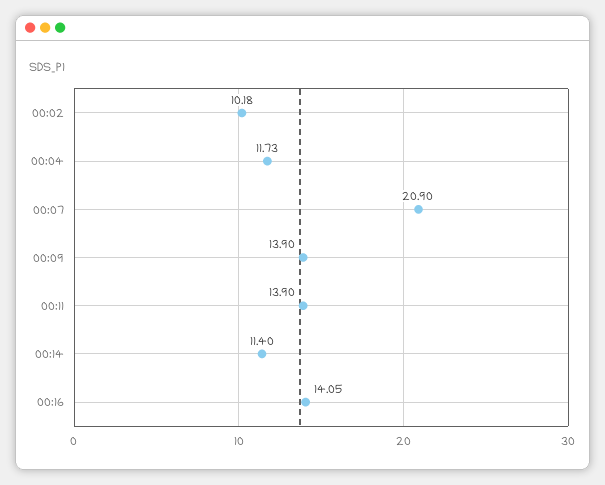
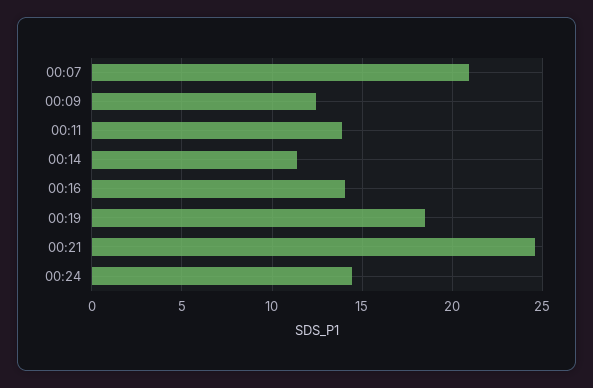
00:02: 10.18 -> none
00:04: 11.73 -> none
00:09: 13.9 -> 12.5
00:19: none -> 18.5
00:21: none -> 24.5
00:24: none -> 14.5

